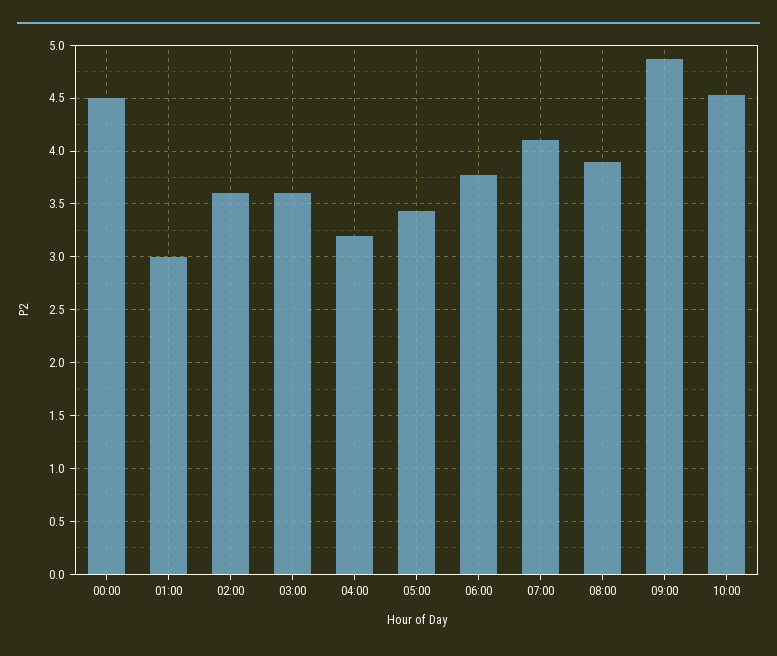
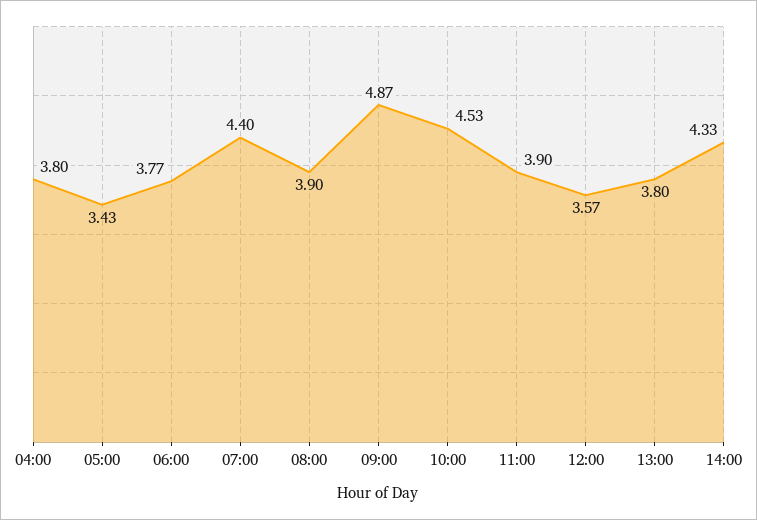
00:00: 4.5 -> none
01:00: 3 -> none
02:00: 3.6 -> none
03:00: 3.6 -> none
04:00: 3.2 -> 3.8
07:00: 4.1 -> 4.4
11:00: none -> 3.9
12:00: none -> 3.57
13:00: none -> 3.8
14:00: none -> 4.33

